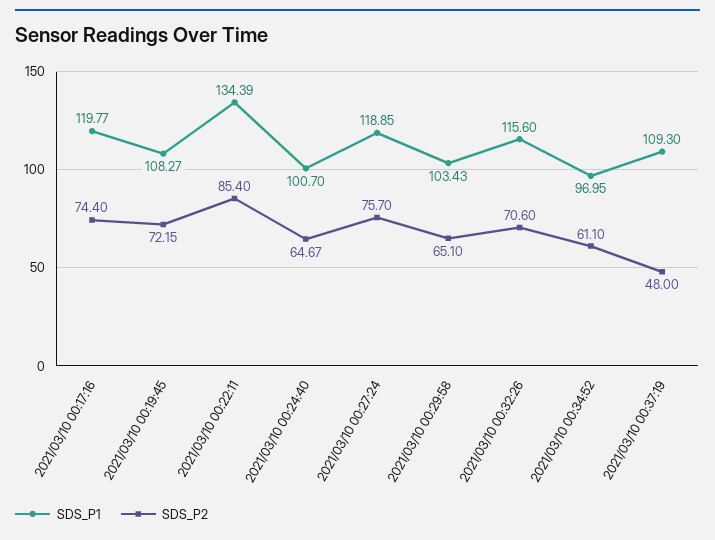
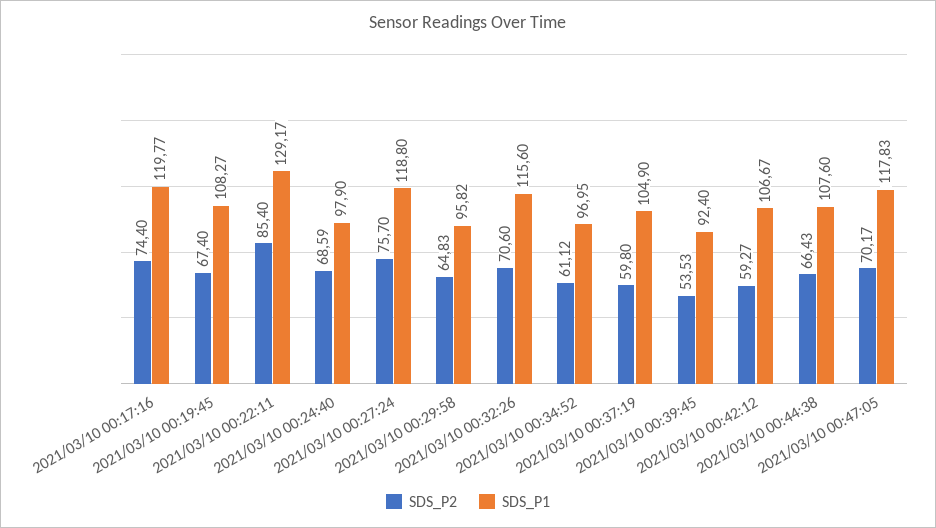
SDS_P2, 2021/03/10 00:19:45: 72.15 -> 67.4
SDS_P1, 2021/03/10 00:22:11: 134.39 -> 129.17
SDS_P1, 2021/03/10 00:24:40: 100.7 -> 97.9
SDS_P2, 2021/03/10 00:24:40: 64.67 -> 68.59
SDS_P1, 2021/03/10 00:27:24: 118.85 -> 118.8
SDS_P1, 2021/03/10 00:29:58: 103.43 -> 95.82
SDS_P2, 2021/03/10 00:29:58: 65.1 -> 64.83
SDS_P2, 2021/03/10 00:34:52: 61.1 -> 61.12
SDS_P1, 2021/03/10 00:37:19: 109.3 -> 104.9
SDS_P2, 2021/03/10 00:37:19: 48 -> 59.8
SDS_P2, 2021/03/10 00:39:45: none -> 53.53
SDS_P1, 2021/03/10 00:39:45: none -> 92.4
SDS_P2, 2021/03/10 00:42:12: none -> 59.27
SDS_P1, 2021/03/10 00:42:12: none -> 106.67
SDS_P2, 2021/03/10 00:44:38: none -> 66.43
SDS_P1, 2021/03/10 00:44:38: none -> 107.6
SDS_P2, 2021/03/10 00:47:05: none -> 70.17
SDS_P1, 2021/03/10 00:47:05: none -> 117.83

